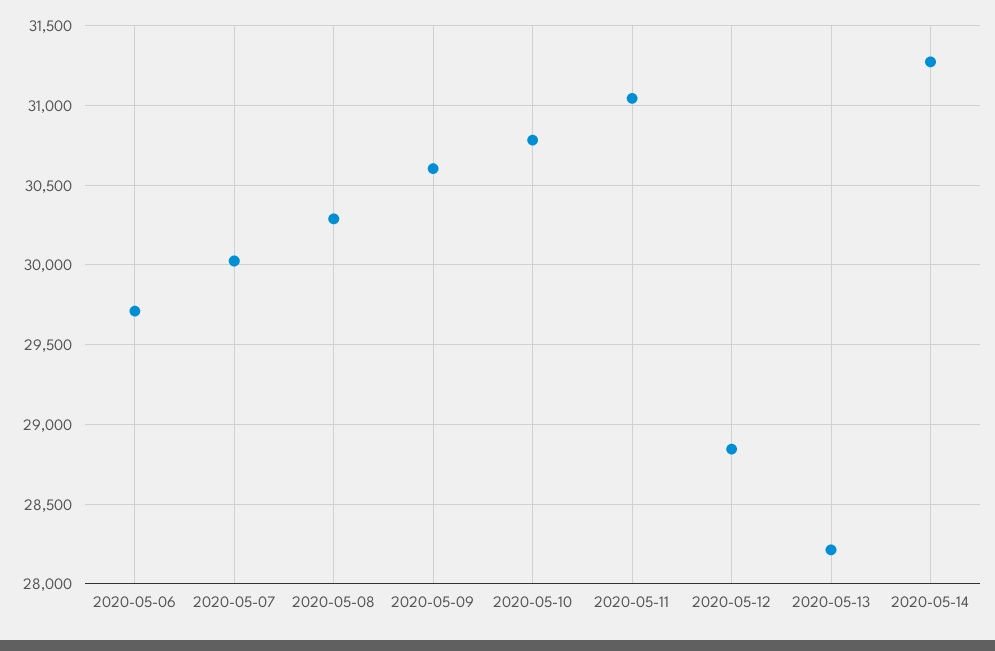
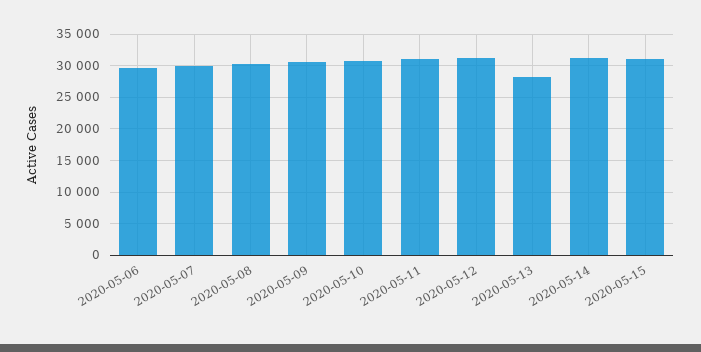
2020-05-12: 28850 -> 31000
2020-05-15: none -> 31000

